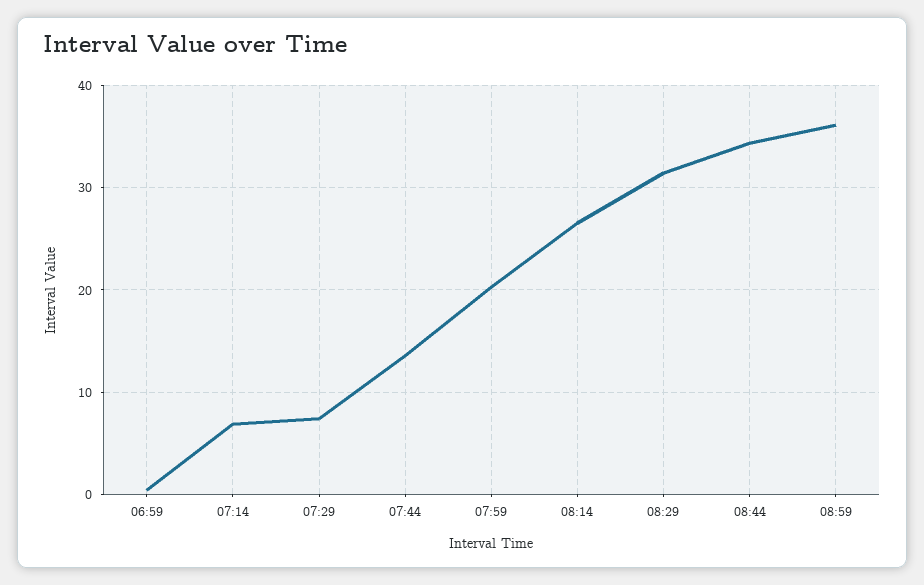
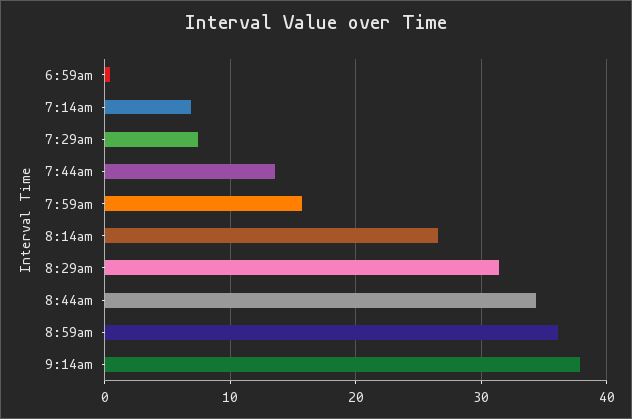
07:59: 20 -> 16
9:14am: none -> 38

